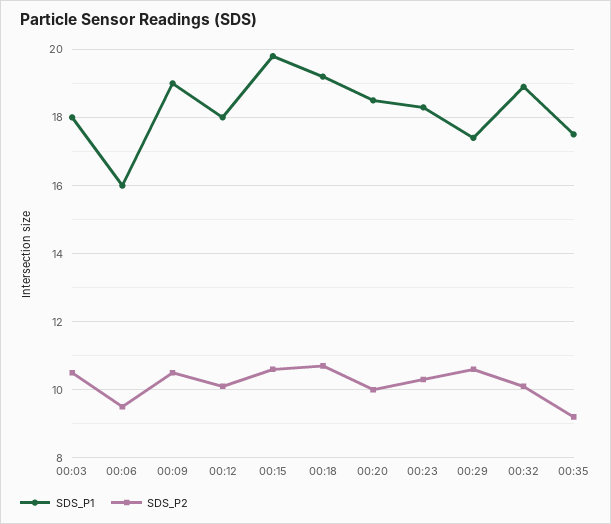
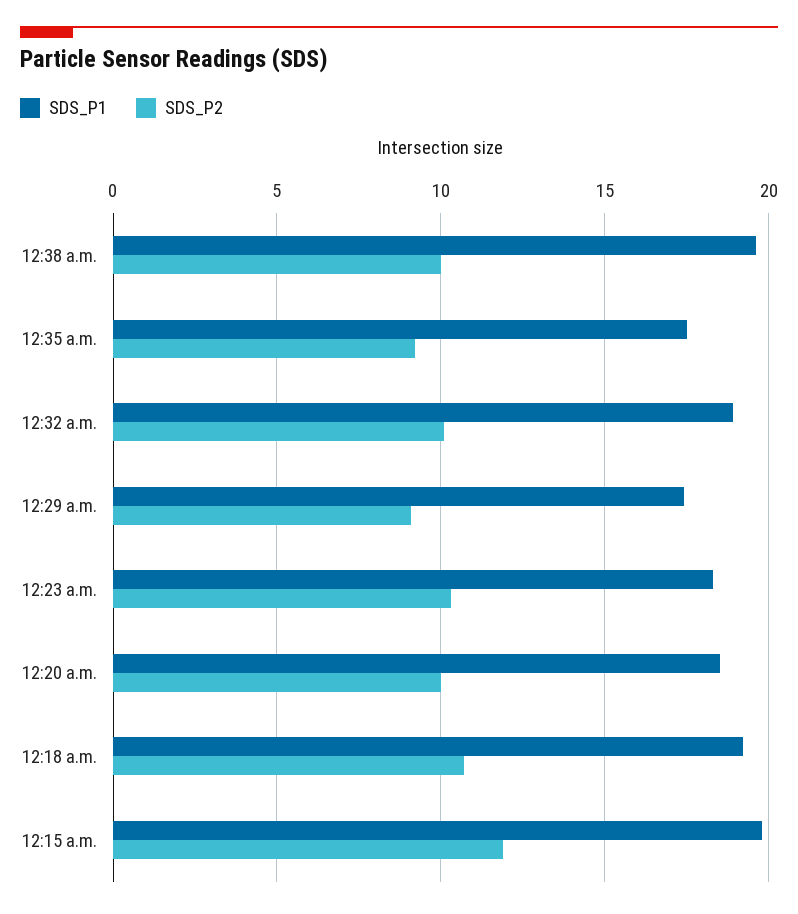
SDS_P1, 00:03: 18 -> none
SDS_P2, 00:03: 10.5 -> none
SDS_P1, 00:06: 16 -> none
SDS_P2, 00:06: 9.5 -> none
SDS_P1, 00:09: 19 -> none
SDS_P2, 00:09: 10.5 -> none
SDS_P1, 00:12: 18 -> none
SDS_P2, 00:12: 10 -> none
SDS_P2, 00:15: 10.5 -> 12
SDS_P2, 00:29: 10.5 -> 9
SDS_P1, 12:38 a.m.: none -> 19.5
SDS_P2, 12:38 a.m.: none -> 10

